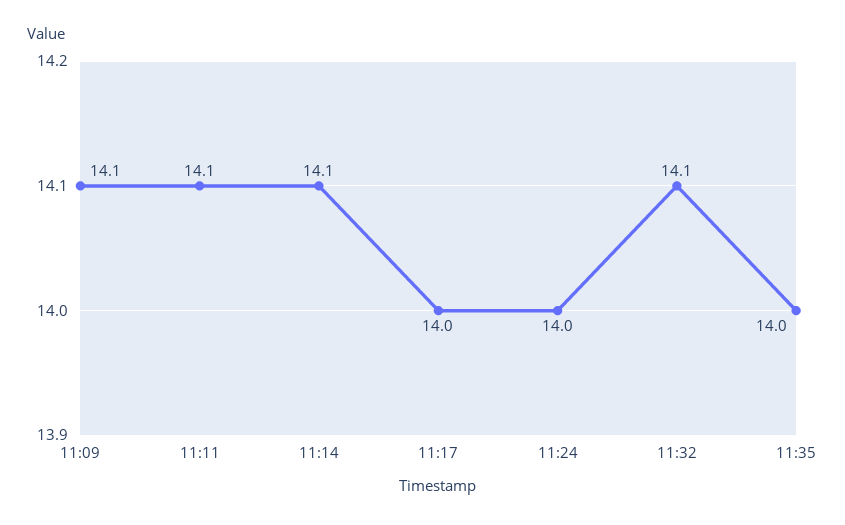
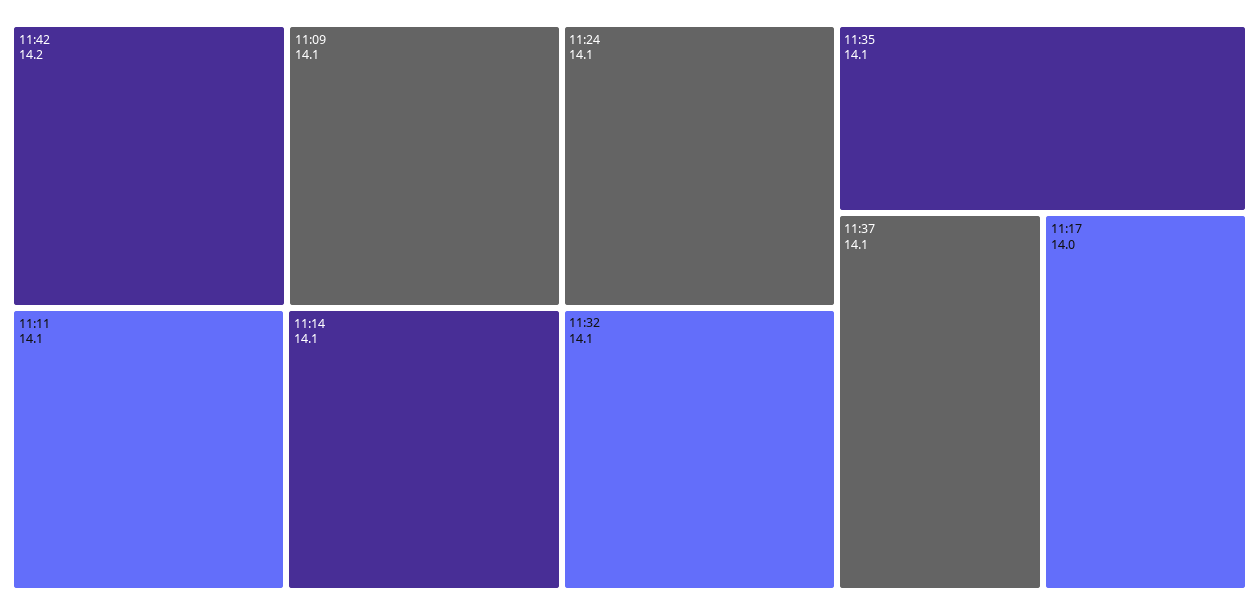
11:24: 14 -> 14.1
11:35: 14 -> 14.1
11:42: none -> 14.2
11:37: none -> 14.1

